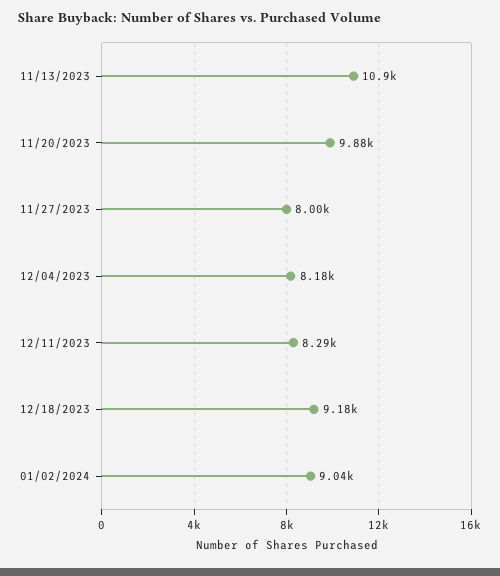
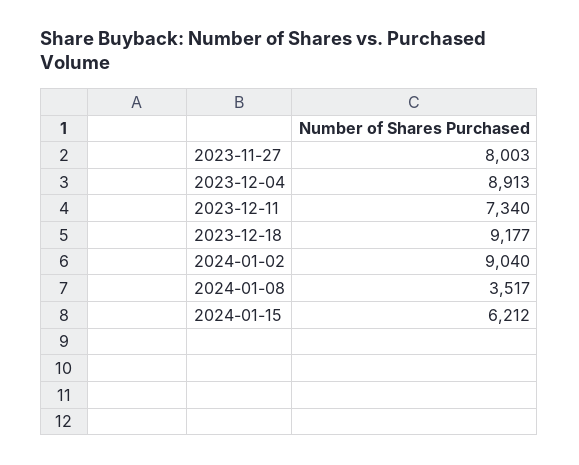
11/13/2023: 10900 -> none
11/20/2023: 9880 -> none
12/04/2023: 8180 -> 8913
12/11/2023: 8290 -> 7340
2024-01-08: none -> 3517
2024-01-15: none -> 6212

